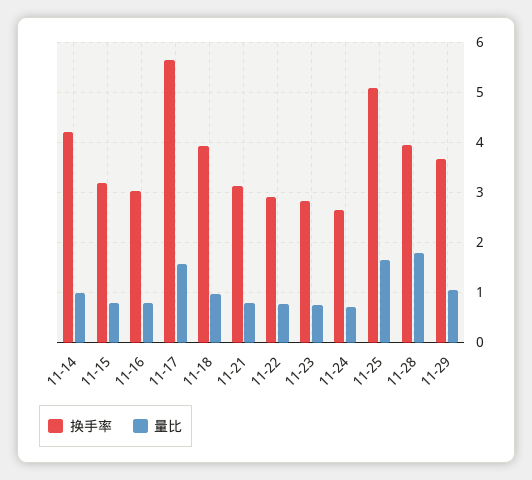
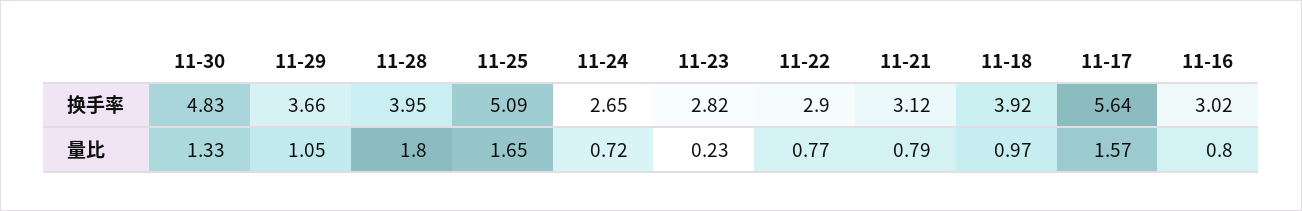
换手率, 11-14: 4.2 -> none
量比, 11-14: 1 -> none
换手率, 11-15: 3.2 -> none
量比, 11-15: 0.8 -> none
量比, 11-23: 0.8 -> 0.23
换手率, 11-30: none -> 4.83
量比, 11-30: none -> 1.33

